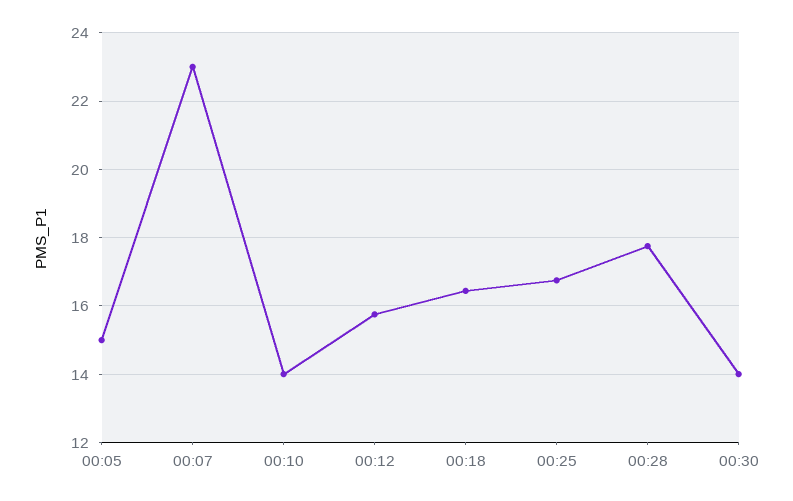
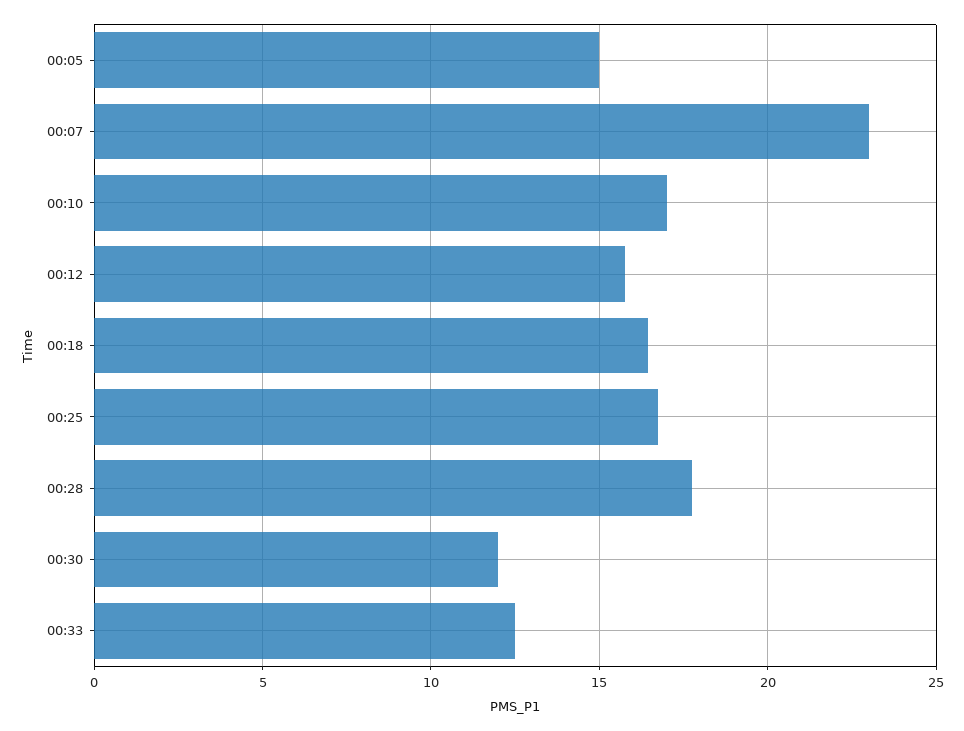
00:10: 14 -> 17
00:30: 14 -> 12
00:33: none -> 12.5

